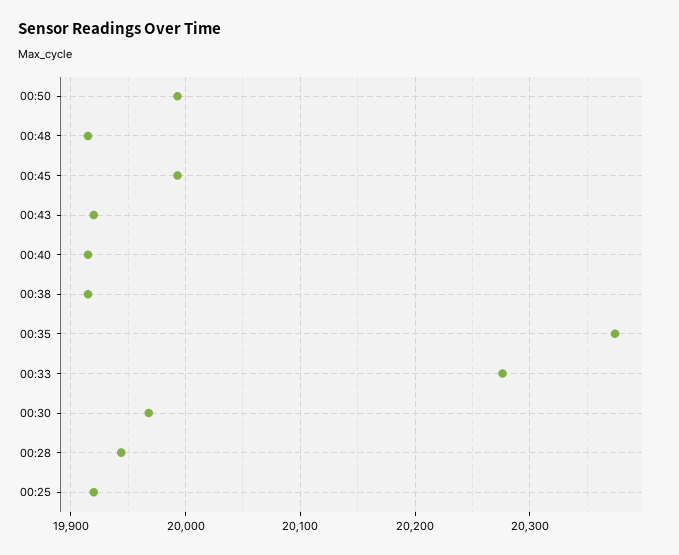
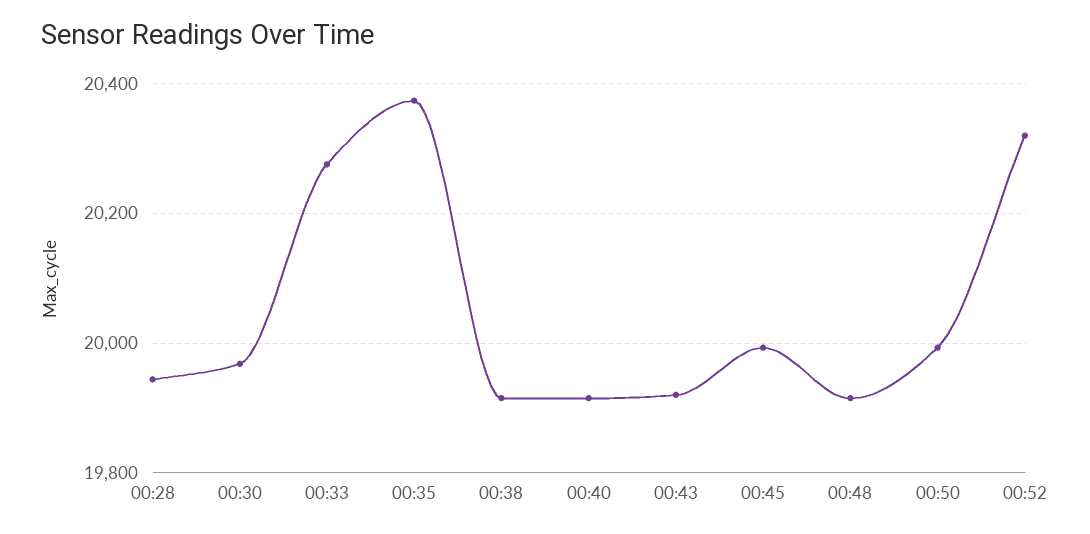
00:25: 19920 -> none
00:52: none -> 20320

